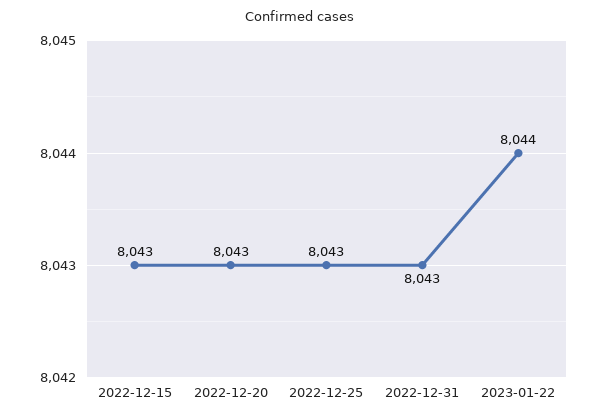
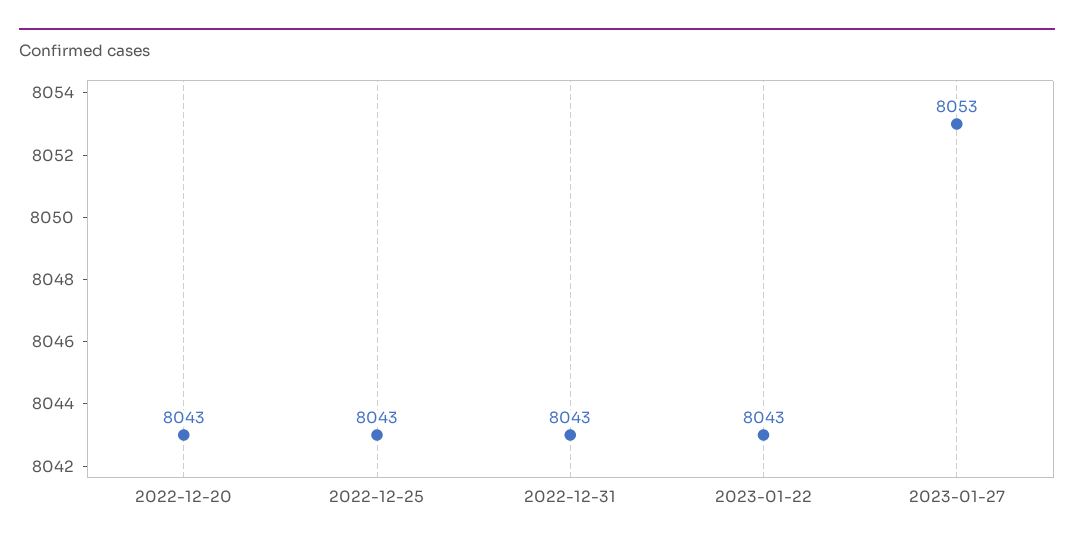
2022-12-15: 8043 -> none
2023-01-22: 8044 -> 8043
2023-01-27: none -> 8053

